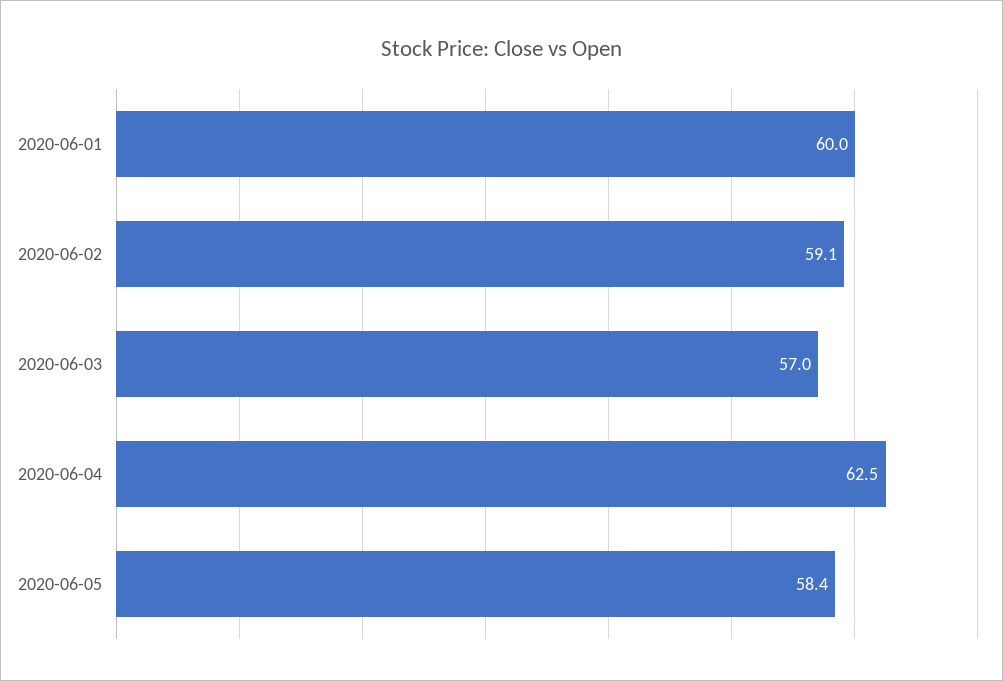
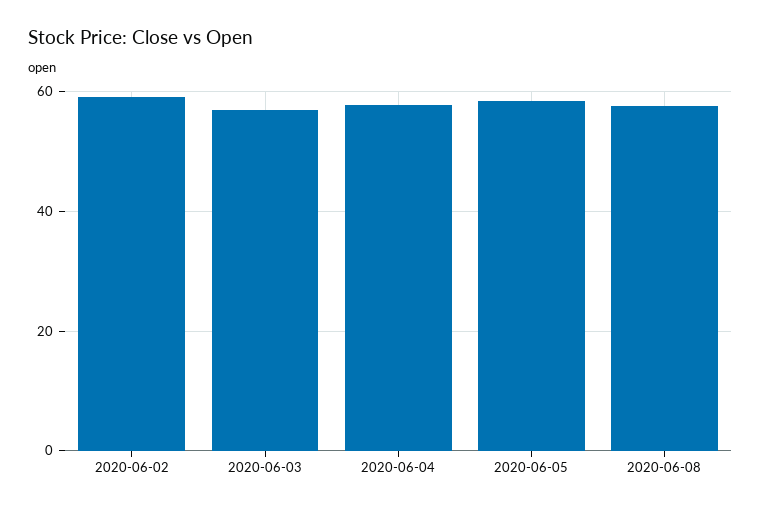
2020-06-01: 60 -> none
2020-06-04: 62.5 -> 58
2020-06-08: none -> 58

